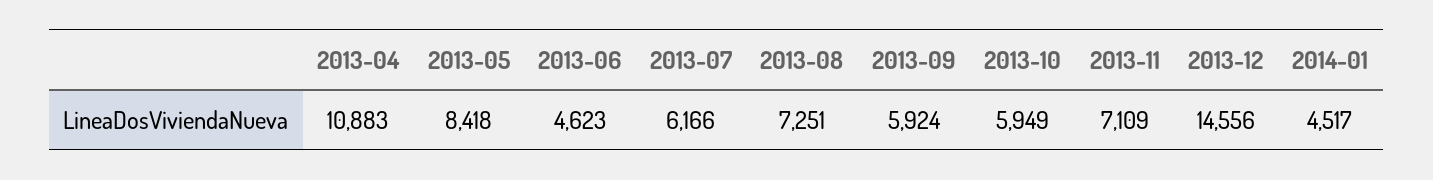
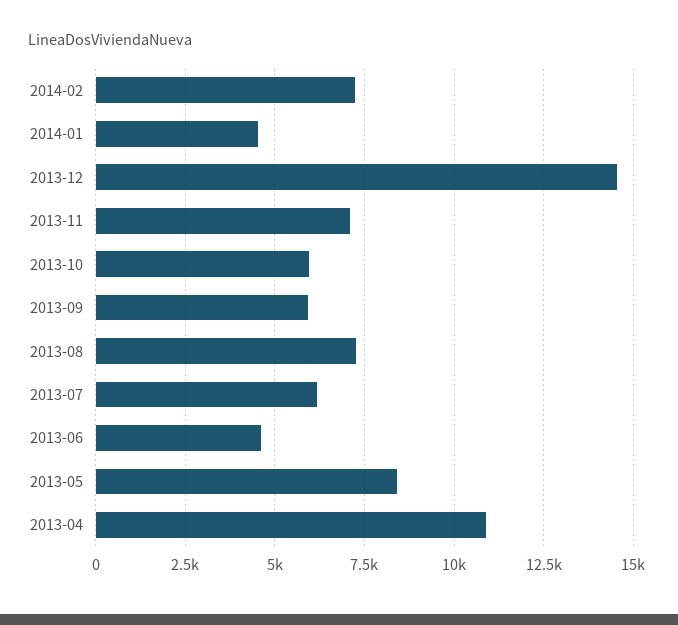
2014-02: none -> 7250

